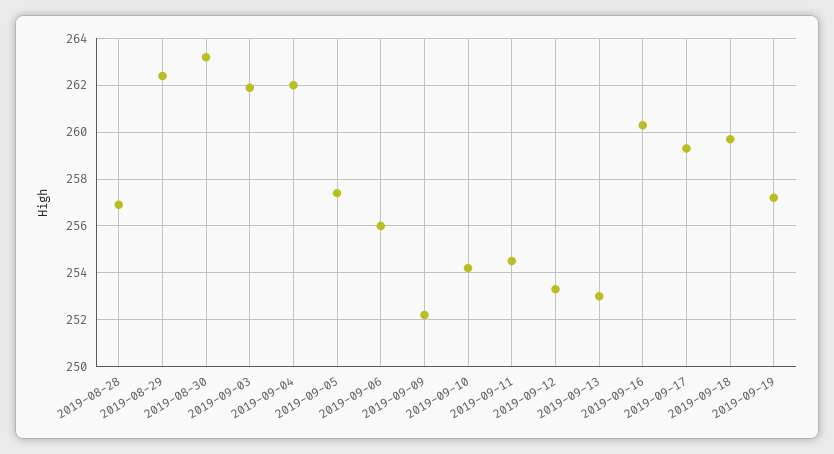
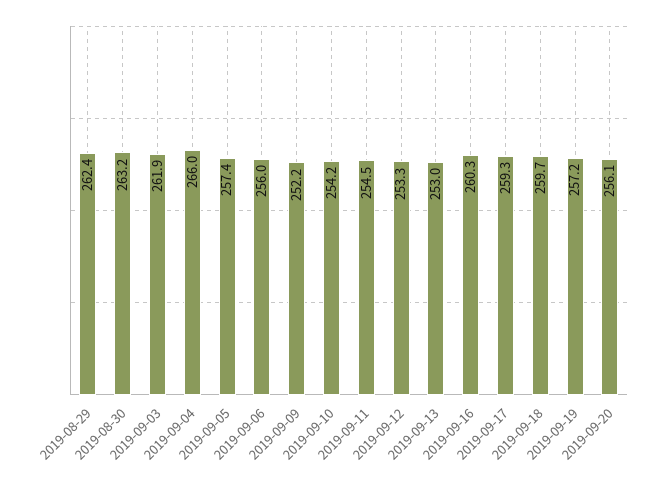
2019-08-28: 257 -> none
2019-09-04: 262 -> 266
2019-09-20: none -> 256.1

